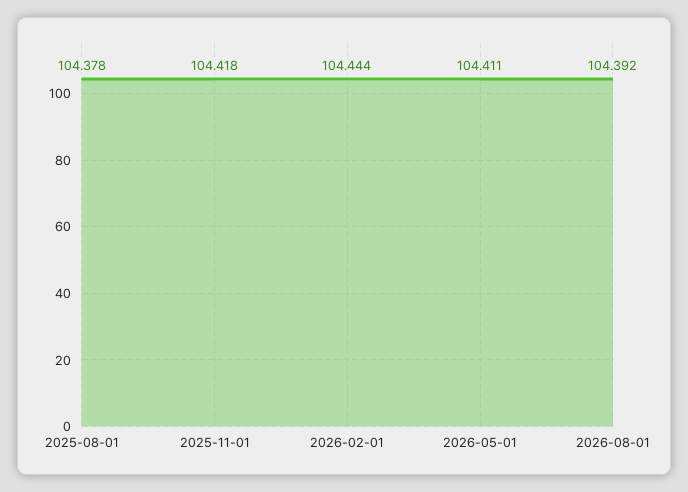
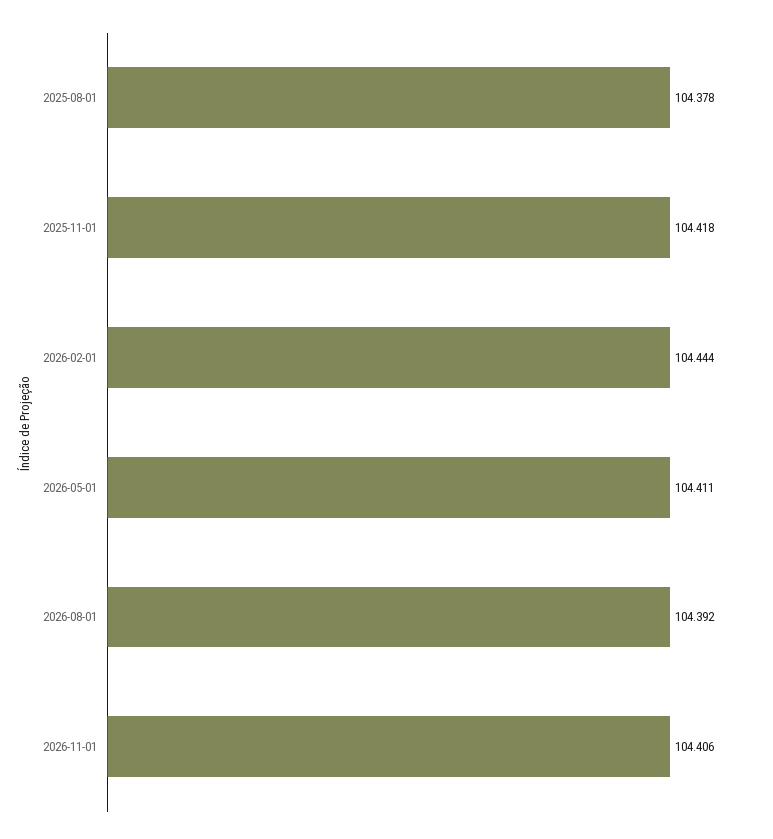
2026-11-01: none -> 104.406

